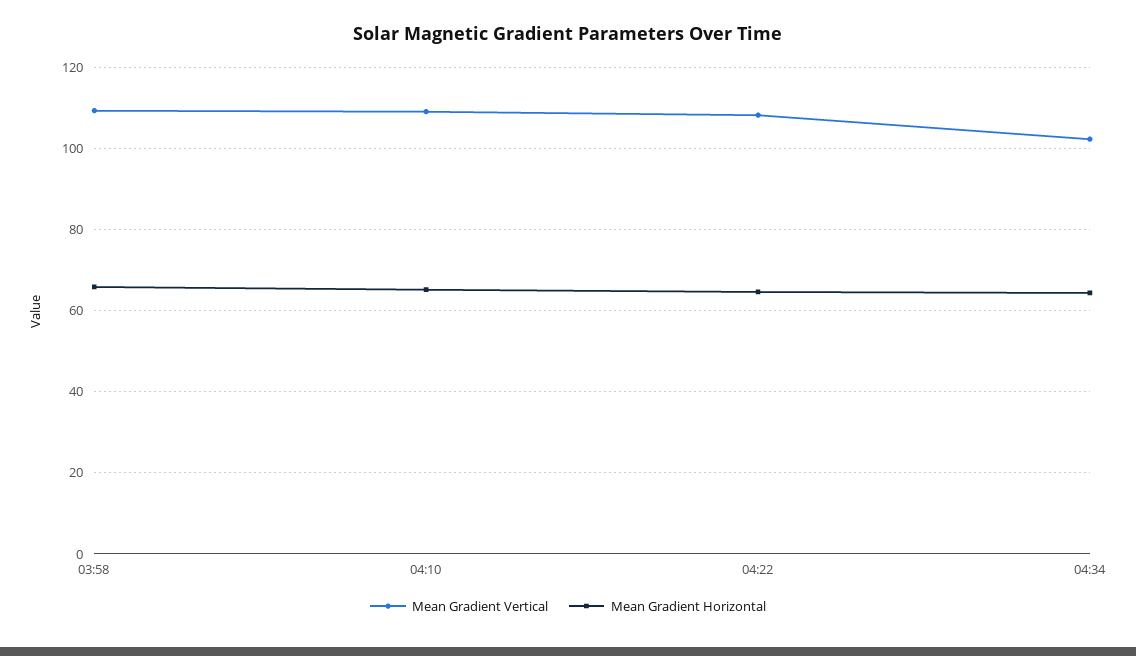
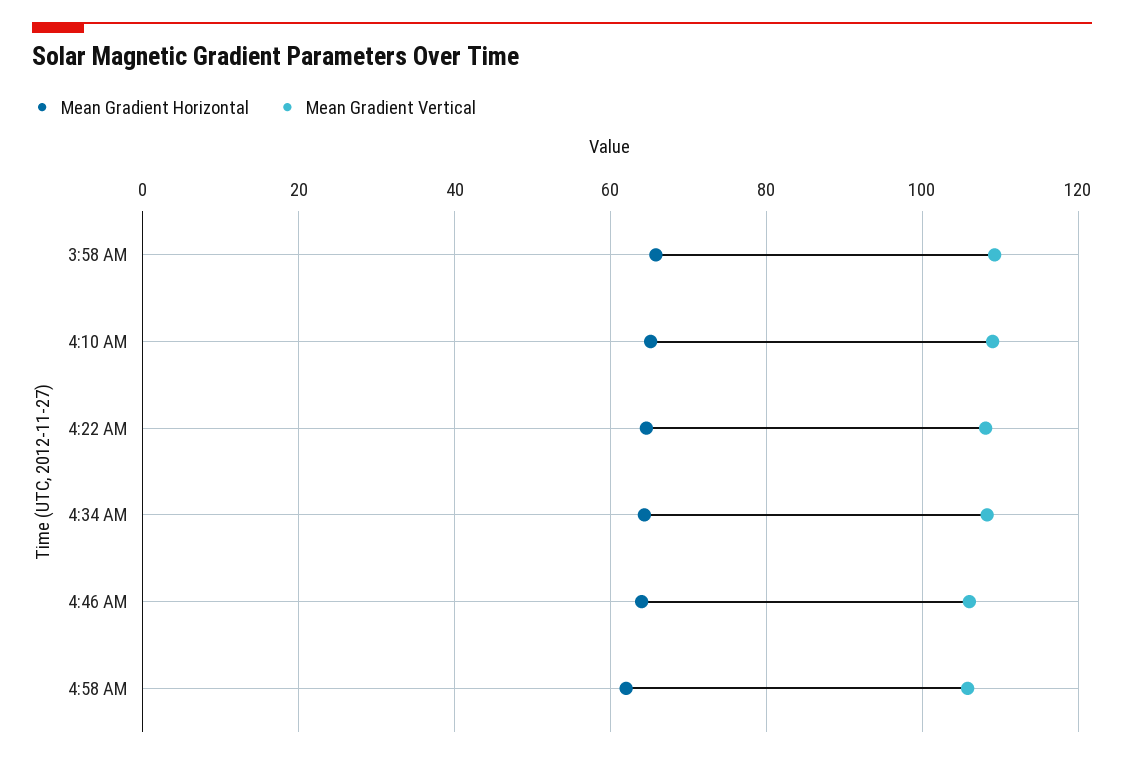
Mean Gradient Vertical, 04:34: 102 -> 108
Mean Gradient Horizontal, 4:46 AM: none -> 64
Mean Gradient Vertical, 4:46 AM: none -> 106
Mean Gradient Horizontal, 4:58 AM: none -> 62
Mean Gradient Vertical, 4:58 AM: none -> 106

